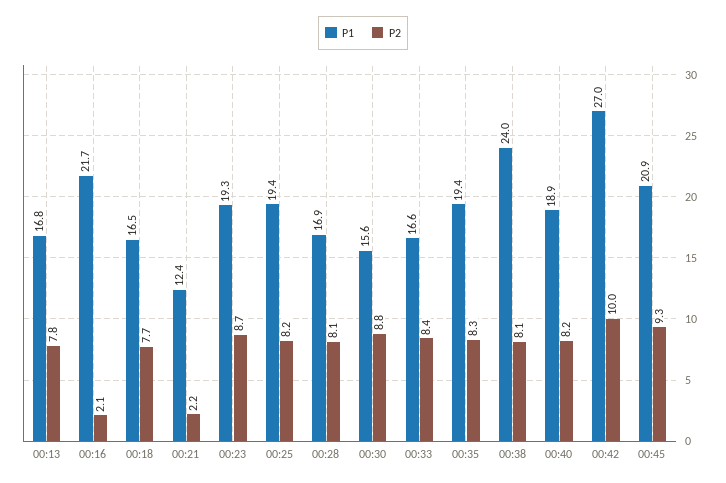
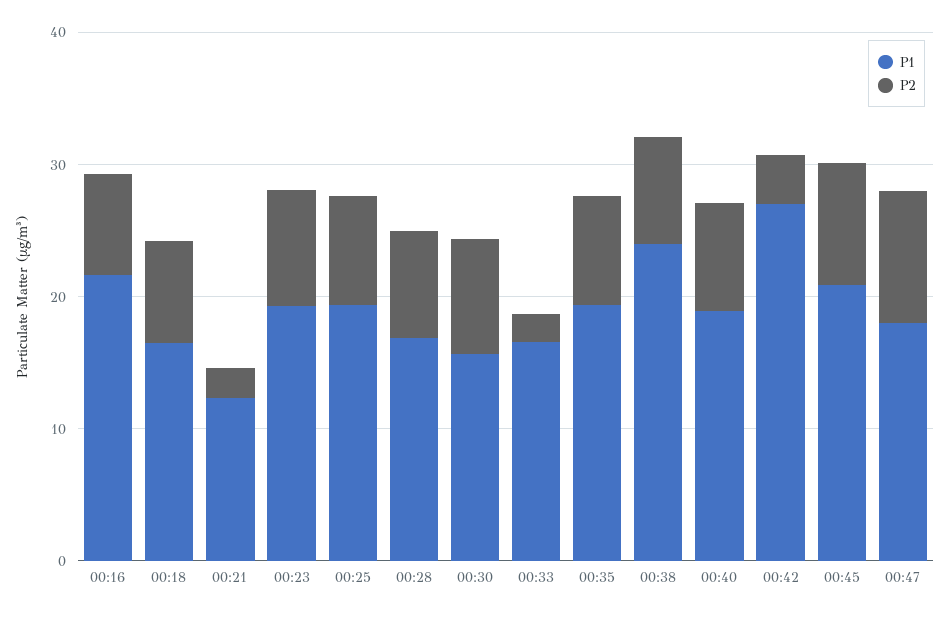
P1, 00:13: 16.8 -> none
P2, 00:13: 7.8 -> none
P2, 00:16: 2.1 -> 8
P2, 00:33: 8.4 -> 2
P2, 00:42: 10 -> 4
P1, 00:47: none -> 18
P2, 00:47: none -> 10

